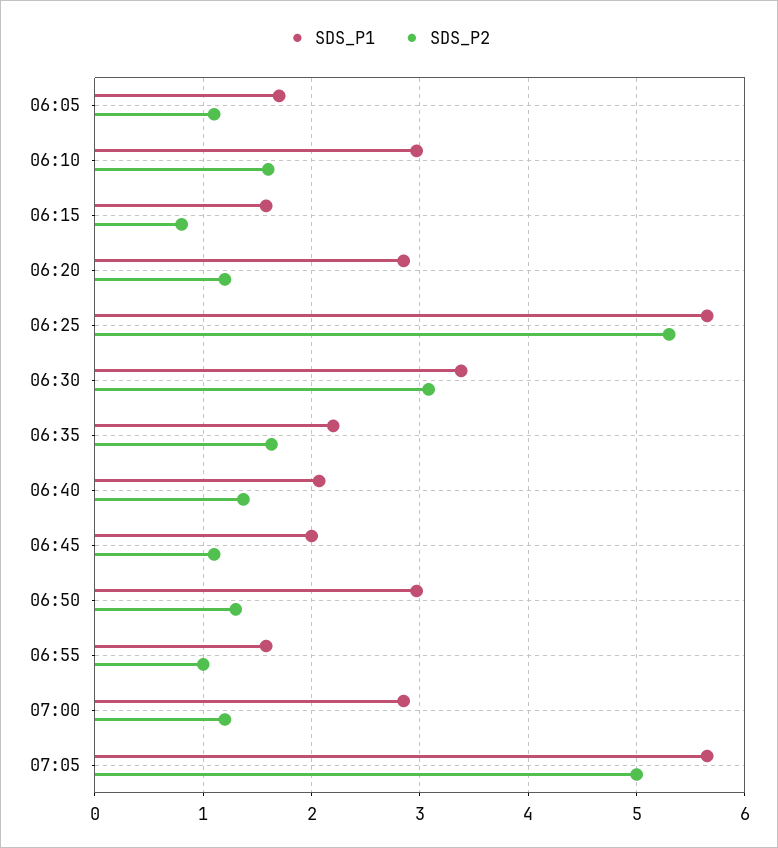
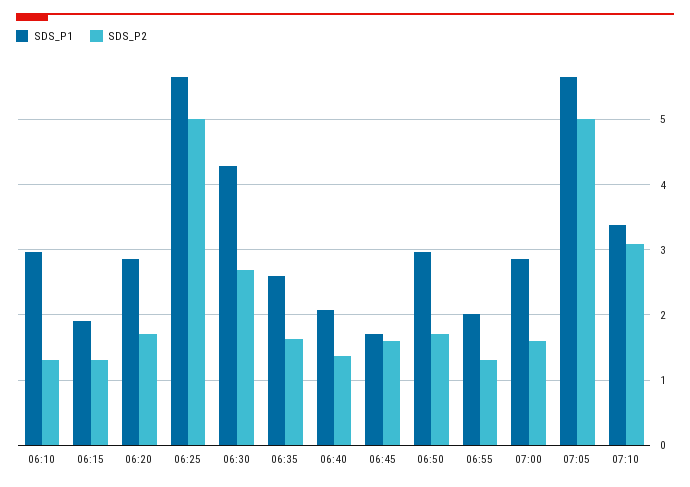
SDS_P1, 06:05: 1.7 -> none
SDS_P2, 06:05: 1.1 -> none
SDS_P2, 06:10: 1.6 -> 1.3
SDS_P1, 06:15: 1.6 -> 1.9
SDS_P2, 06:15: 0.8 -> 1.3
SDS_P2, 06:20: 1.2 -> 1.7
SDS_P2, 06:25: 5.3 -> 5
SDS_P1, 06:30: 3.4 -> 4.3
SDS_P2, 06:30: 3.1 -> 2.7
SDS_P1, 06:35: 2.2 -> 2.6
SDS_P1, 06:45: 2 -> 1.7
SDS_P2, 06:45: 1.1 -> 1.6
SDS_P2, 06:50: 1.3 -> 1.7
SDS_P1, 06:55: 1.6 -> 2
SDS_P2, 06:55: 1 -> 1.3
SDS_P2, 07:00: 1.2 -> 1.6
SDS_P1, 07:10: none -> 3.4
SDS_P2, 07:10: none -> 3.1

